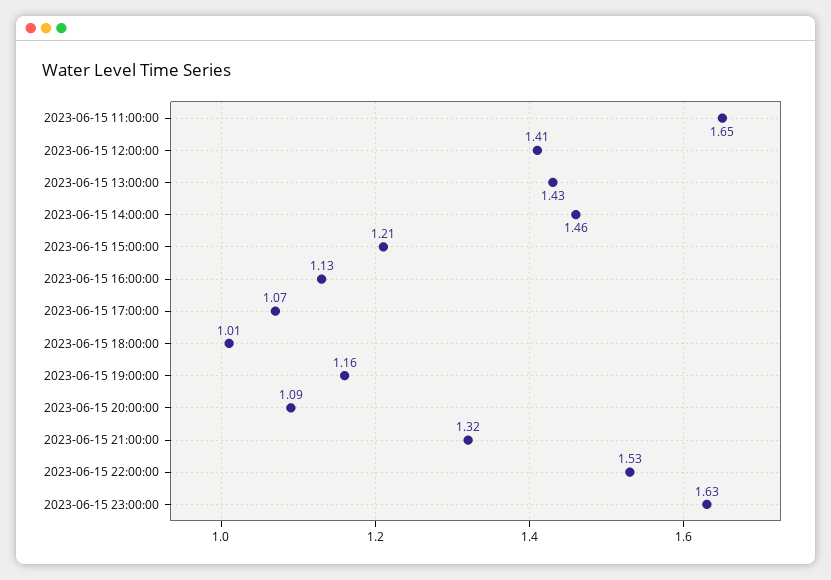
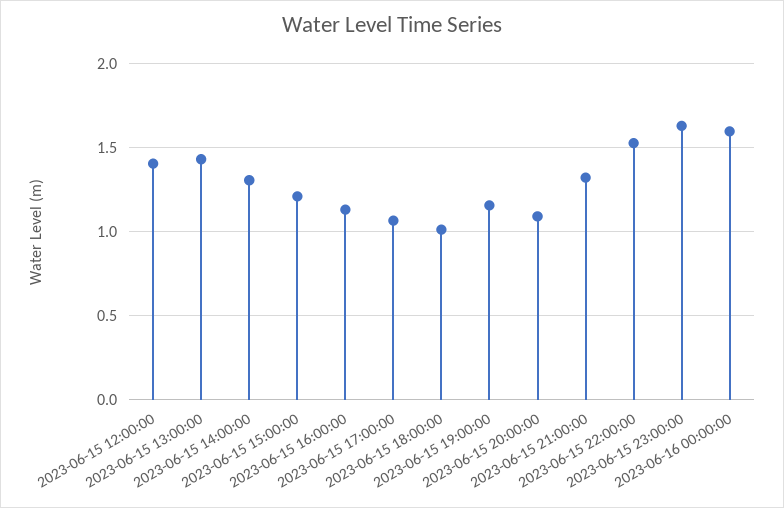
2023-06-15 11:00:00: 1.65 -> none
2023-06-15 14:00:00: 1.46 -> 1.3
2023-06-16 00:00:00: none -> 1.6

